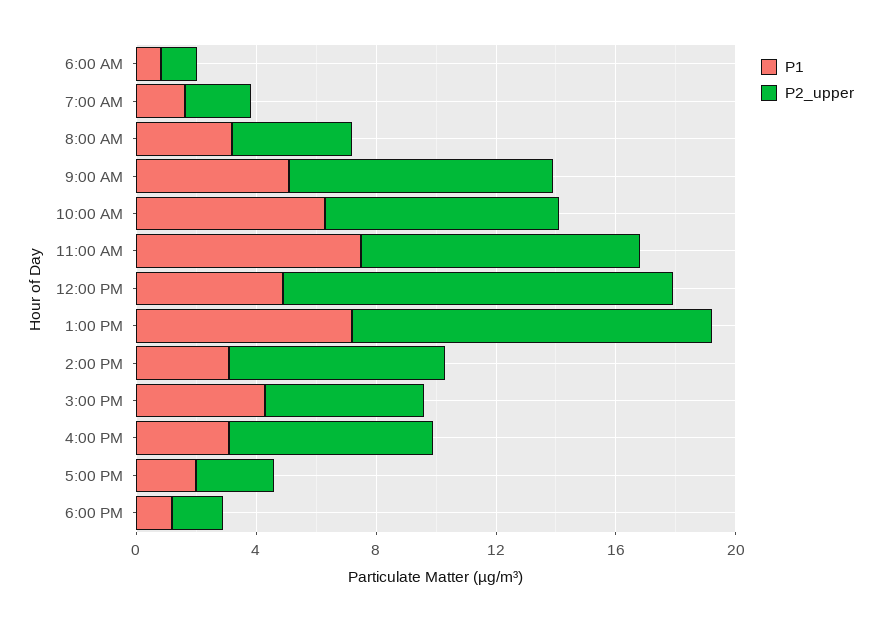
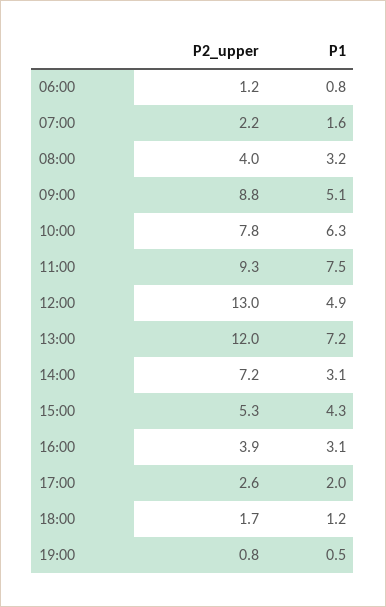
P2_upper, 4:00 PM: 7 -> 3.9
P2_upper, 19:00: none -> 0.8
P1, 19:00: none -> 0.5

